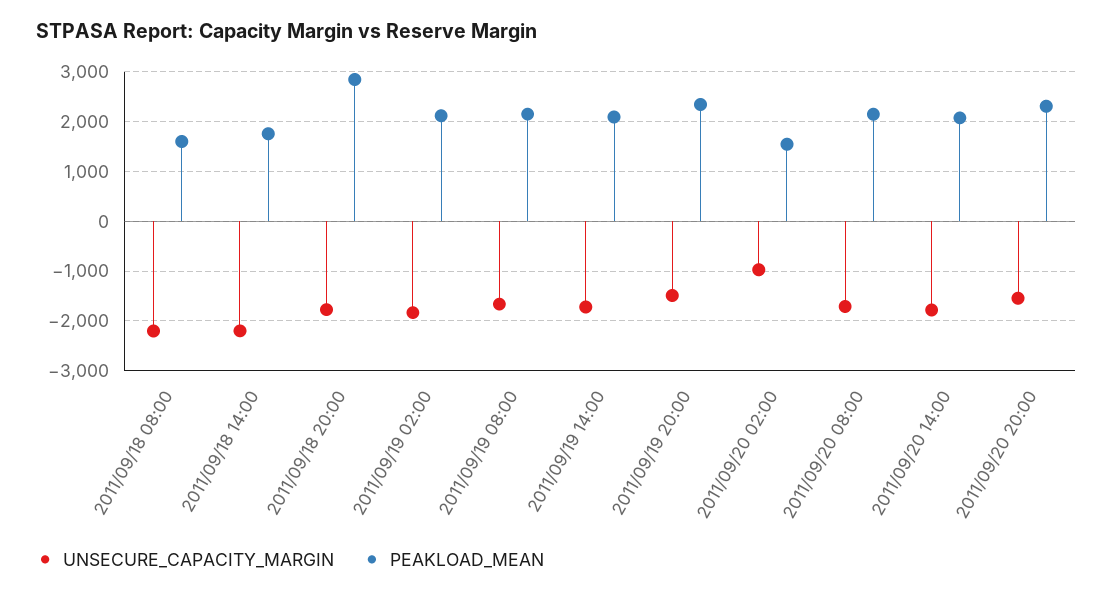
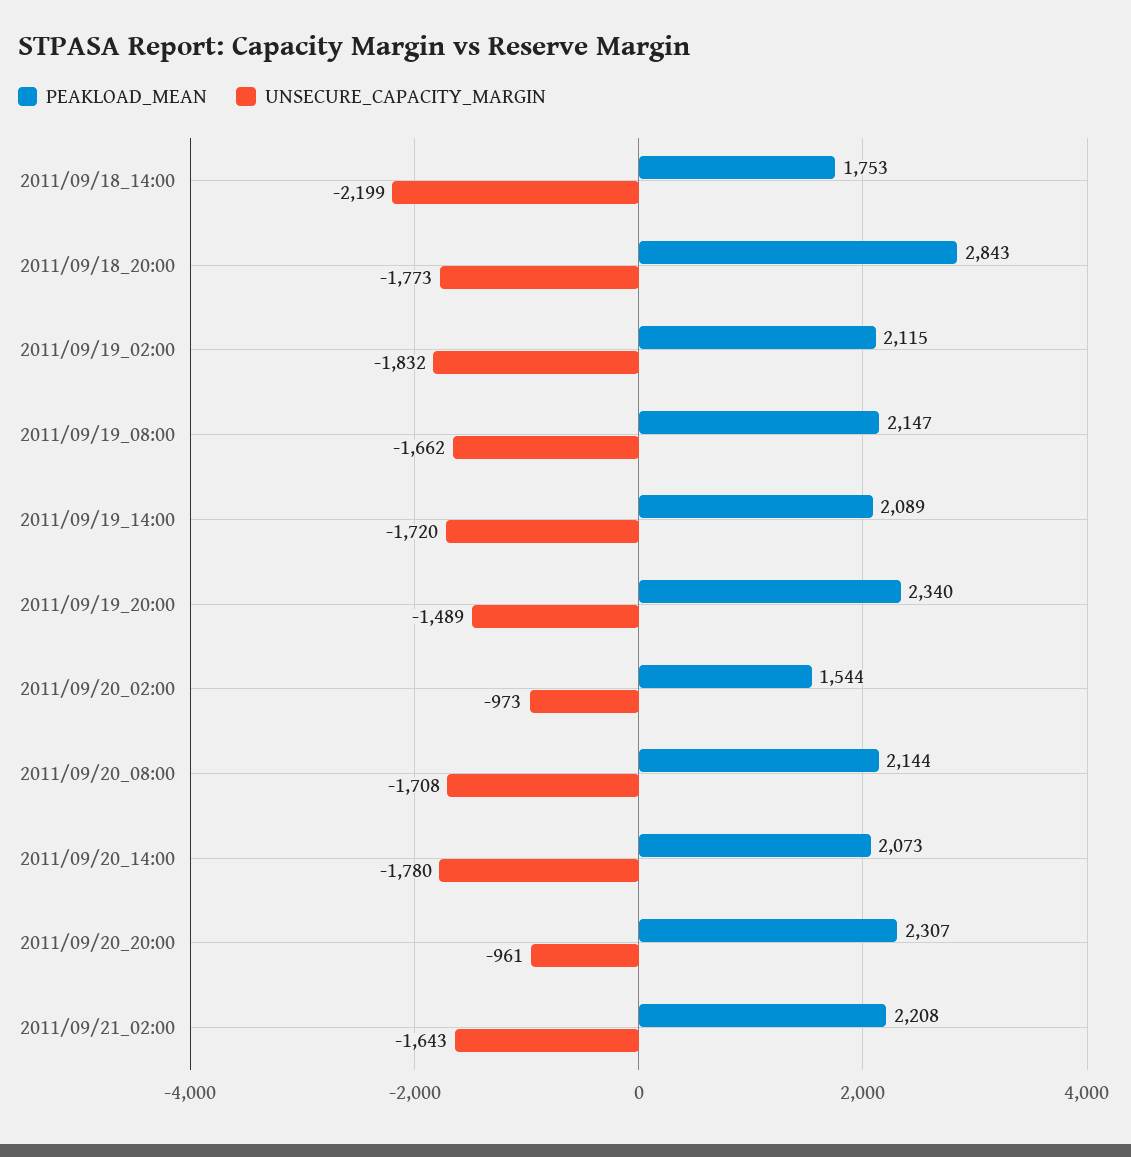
UNSECURE_CAPACITY_MARGIN, 2011/09/18 08:00: -2200 -> none
PEAKLOAD_MEAN, 2011/09/18 08:00: 1600 -> none
UNSECURE_CAPACITY_MARGIN, 2011/09/20 20:00: -1600 -> -961
PEAKLOAD_MEAN, 2011/09/21_02:00: none -> 2208
UNSECURE_CAPACITY_MARGIN, 2011/09/21_02:00: none -> -1643

